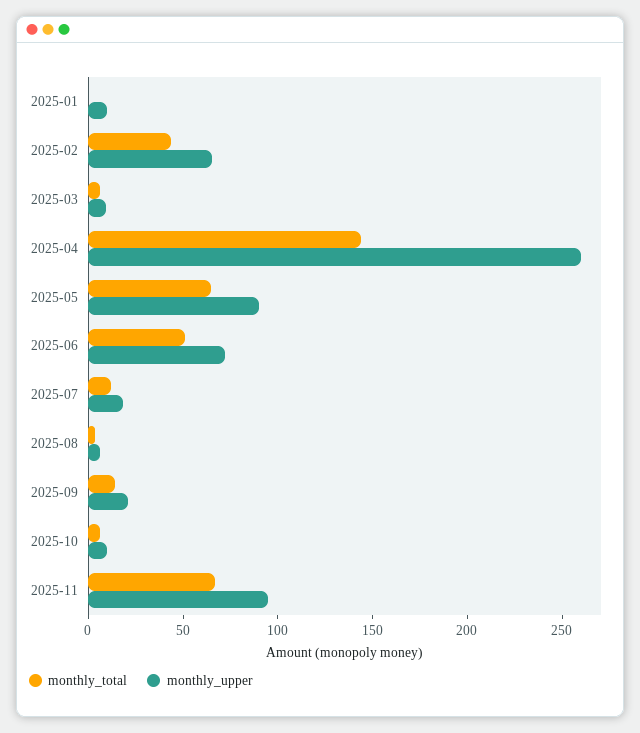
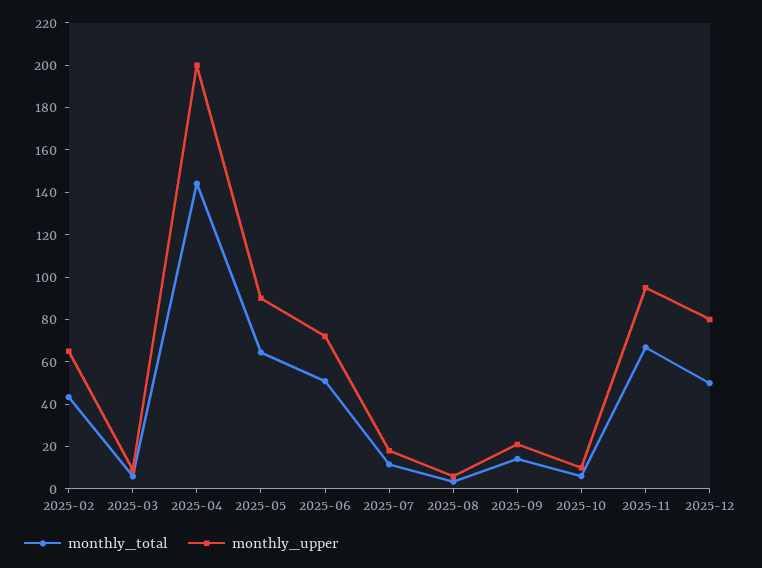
monthly_total, 2025-01: 0 -> none
monthly_upper, 2025-01: 10 -> none
monthly_upper, 2025-04: 260 -> 200
monthly_total, 2025-12: none -> 50
monthly_upper, 2025-12: none -> 80

